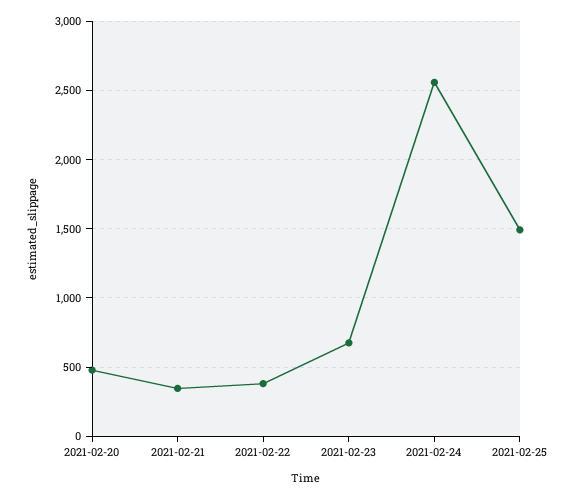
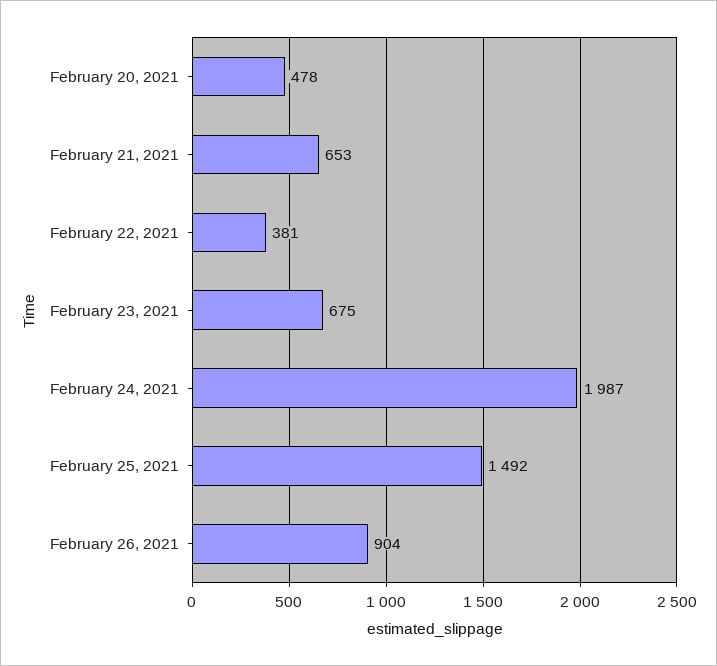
2021-02-21: 350 -> 653
2021-02-24: 2550 -> 1987
February 26, 2021: none -> 904

